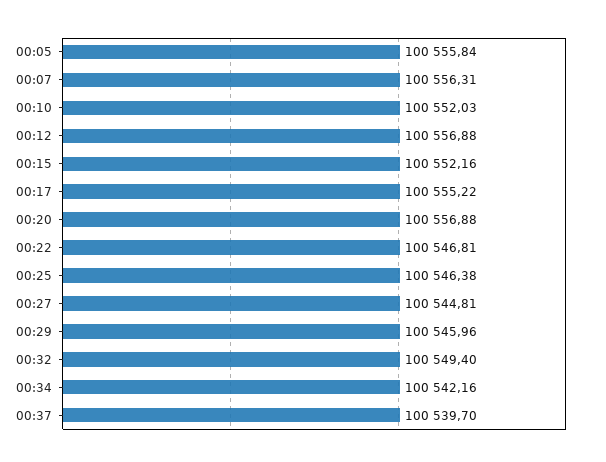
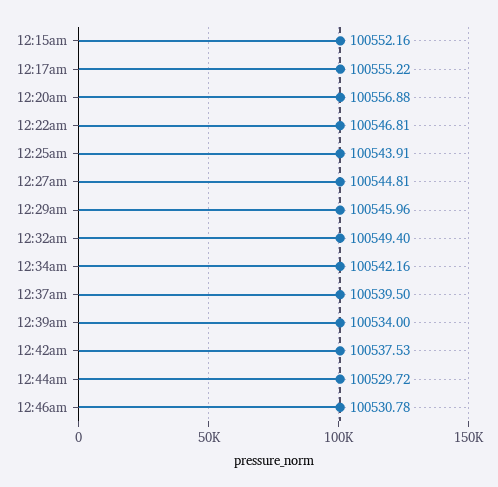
00:05: 100555.84 -> none
00:07: 100556.31 -> none
00:10: 100552.03 -> none
00:12: 100556.88 -> none
00:25: 100546.38 -> 100543.91
00:37: 100539.7 -> 100539.5
12:39am: none -> 100534
12:42am: none -> 100537.53
12:44am: none -> 100529.72
12:46am: none -> 100530.78

